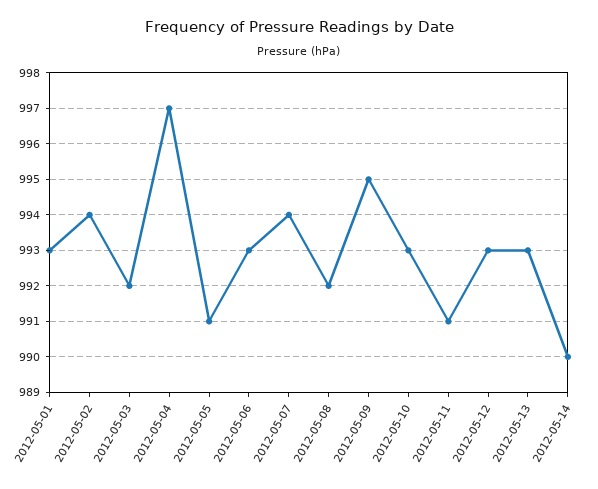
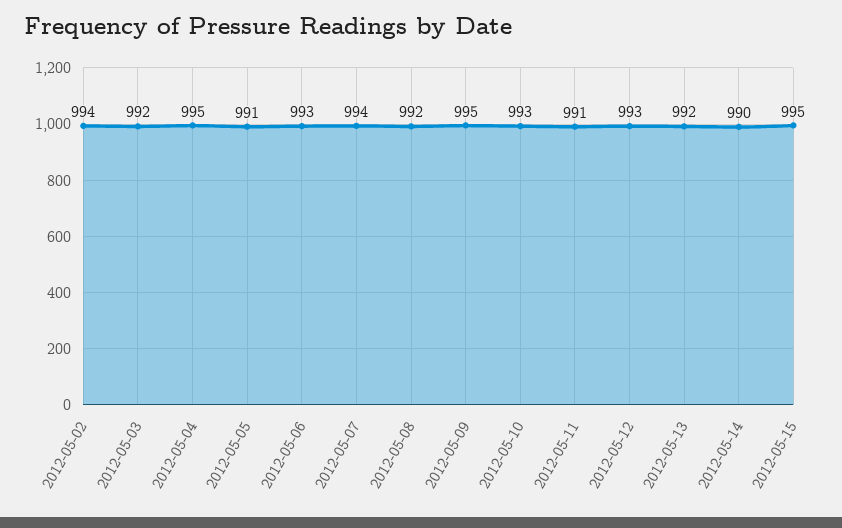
2012-05-01: 993 -> none
2012-05-04: 997 -> 995
2012-05-13: 993 -> 992
2012-05-15: none -> 995

